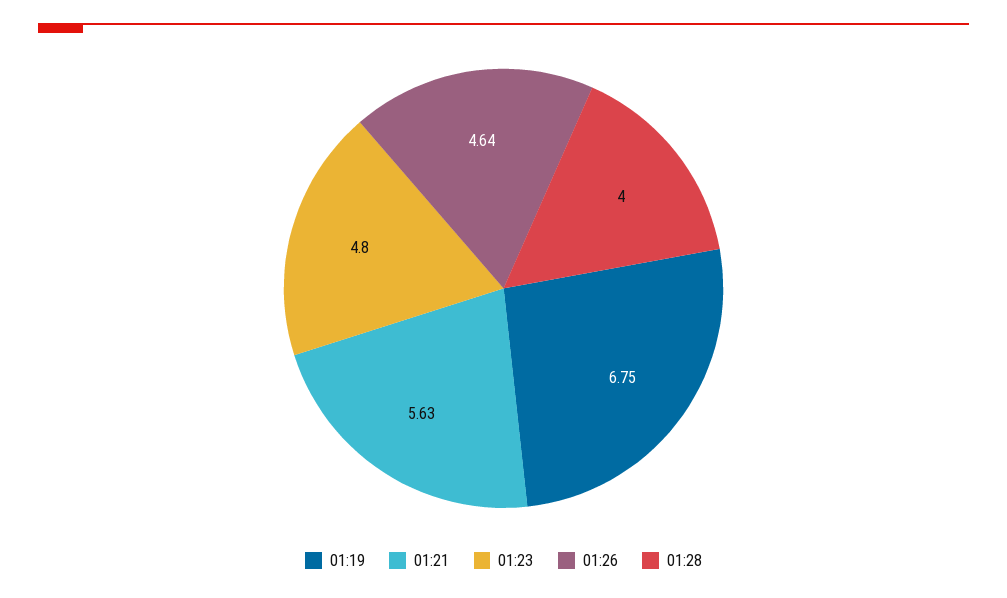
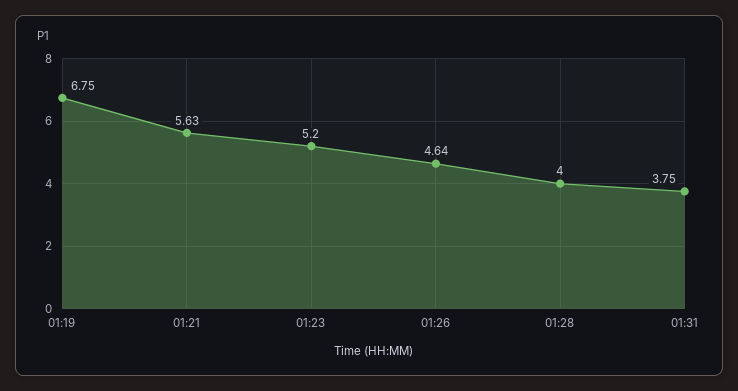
01:23: 4.8 -> 5.2
01:31: none -> 3.75

